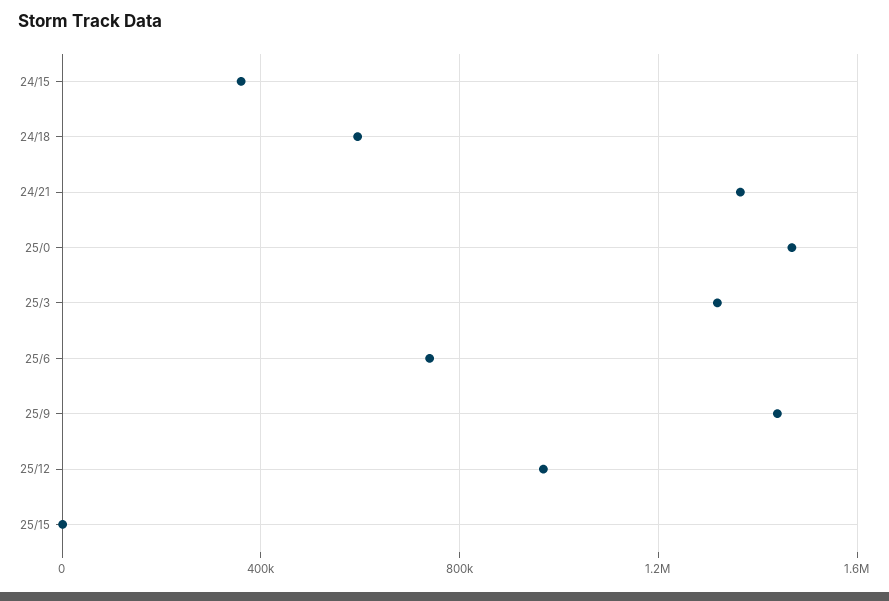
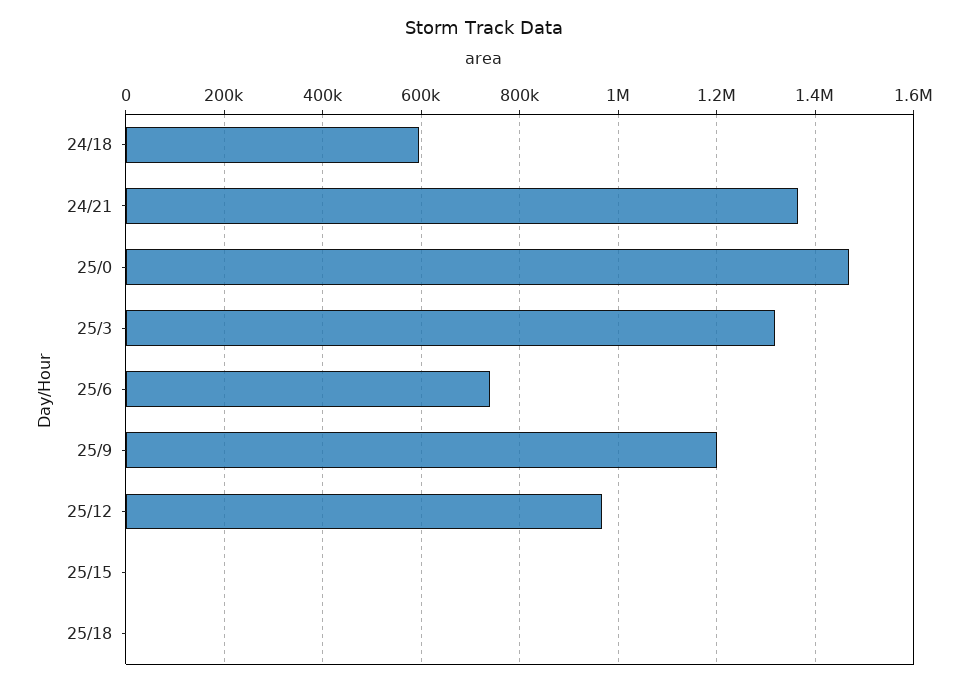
24/15: 350000 -> none
25/9: 1450000 -> 1200000
25/18: none -> 0

